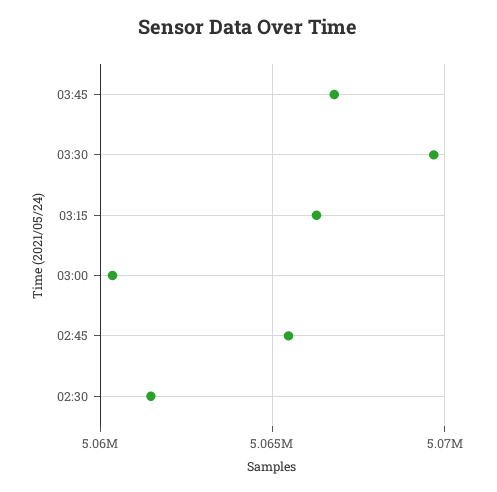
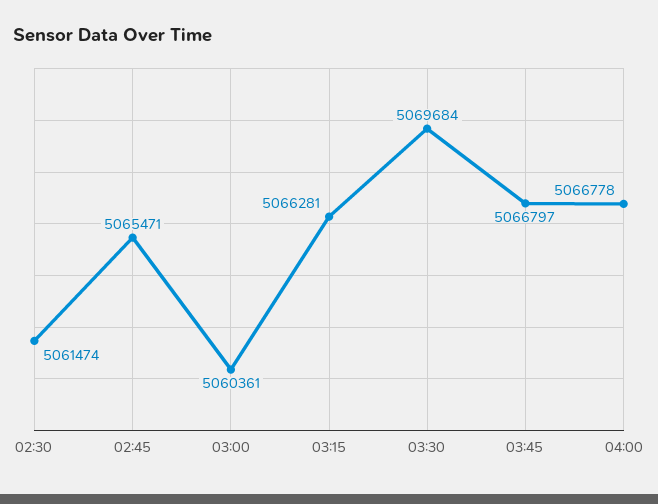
04:00: none -> 5066778

